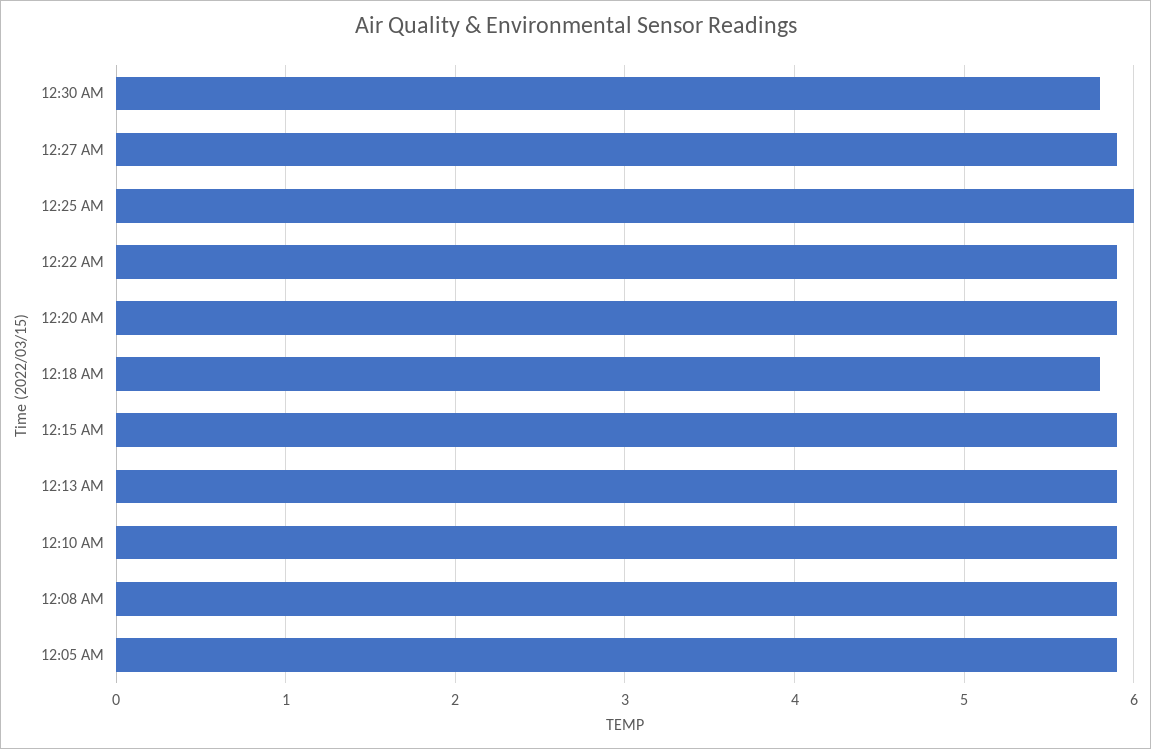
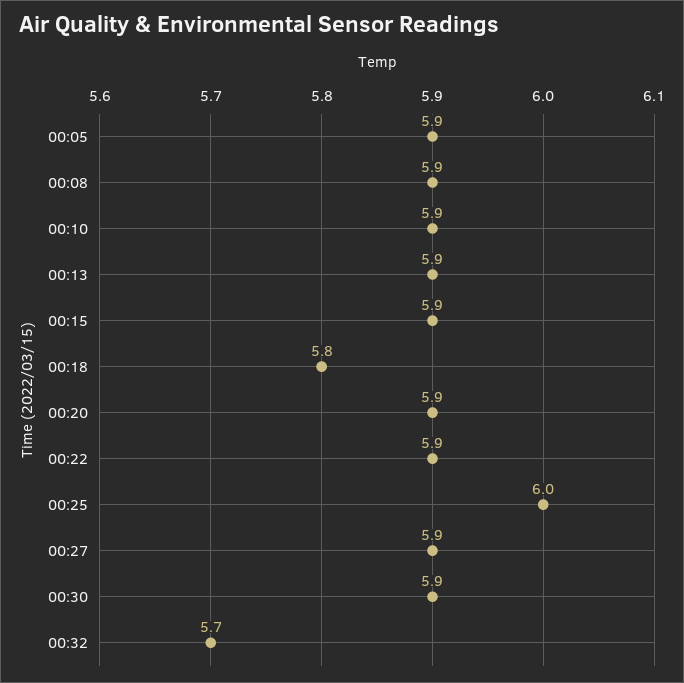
12:30 AM: 5.8 -> 5.9
00:32: none -> 5.7

